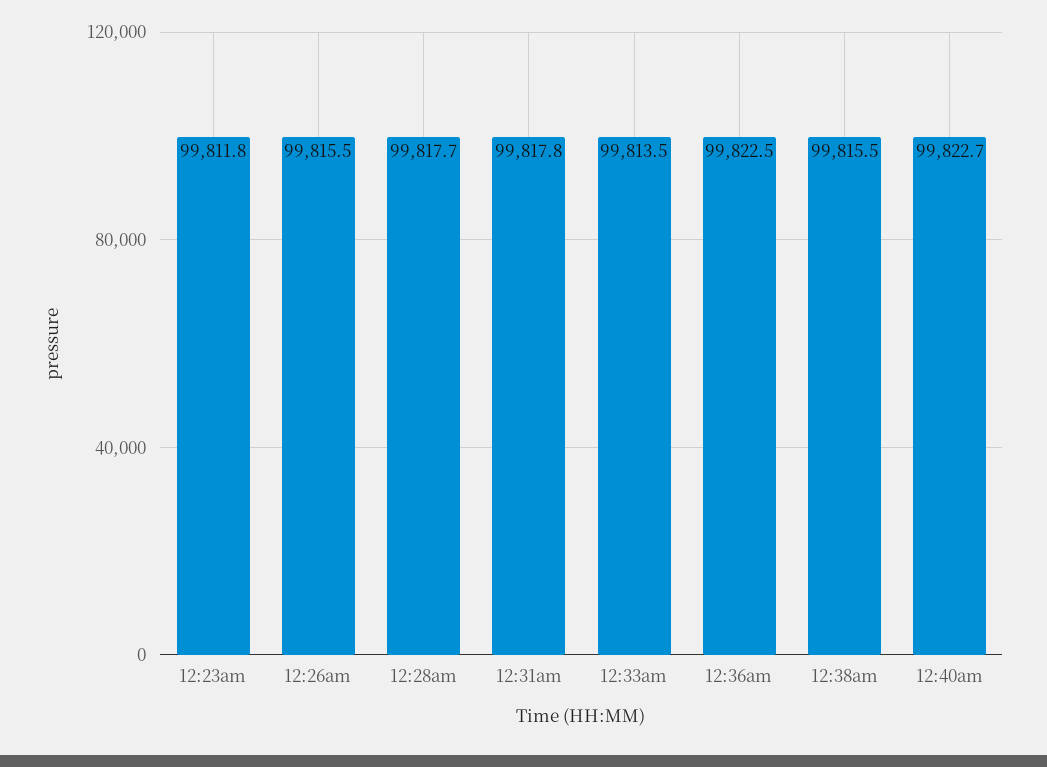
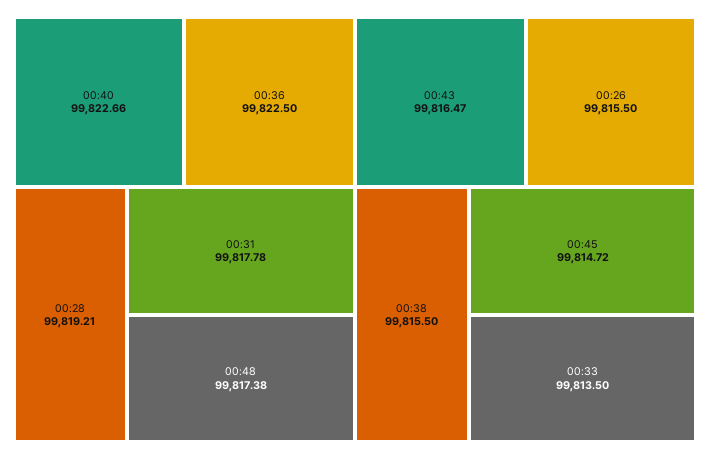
12:23am: 99811.8 -> none
12:28am: 99817.7 -> 99819.21
00:48: none -> 99817.38
00:43: none -> 99816.47
00:45: none -> 99814.72

